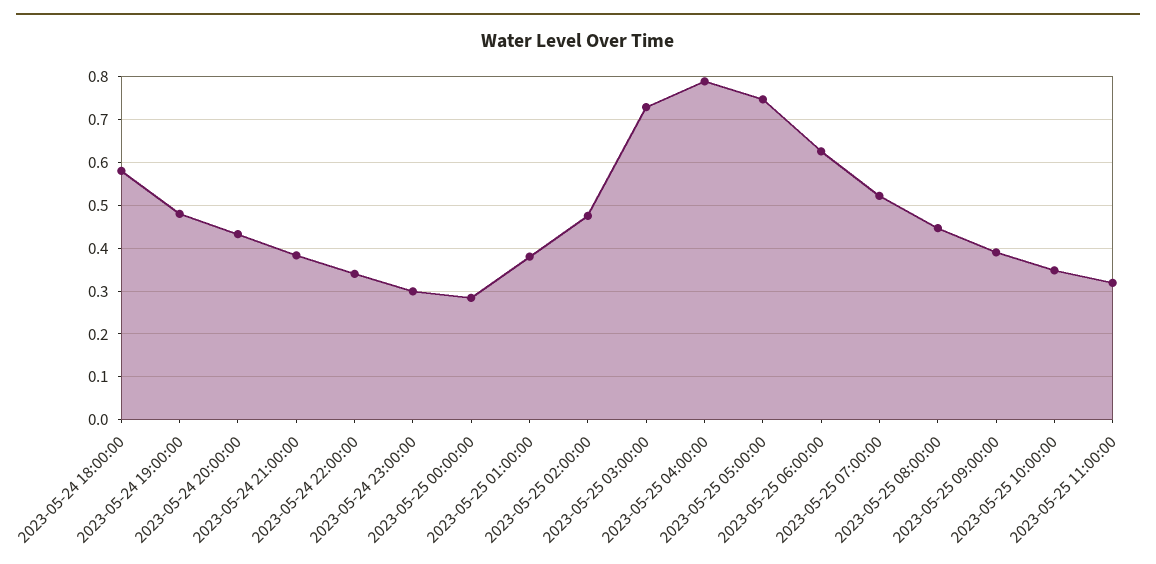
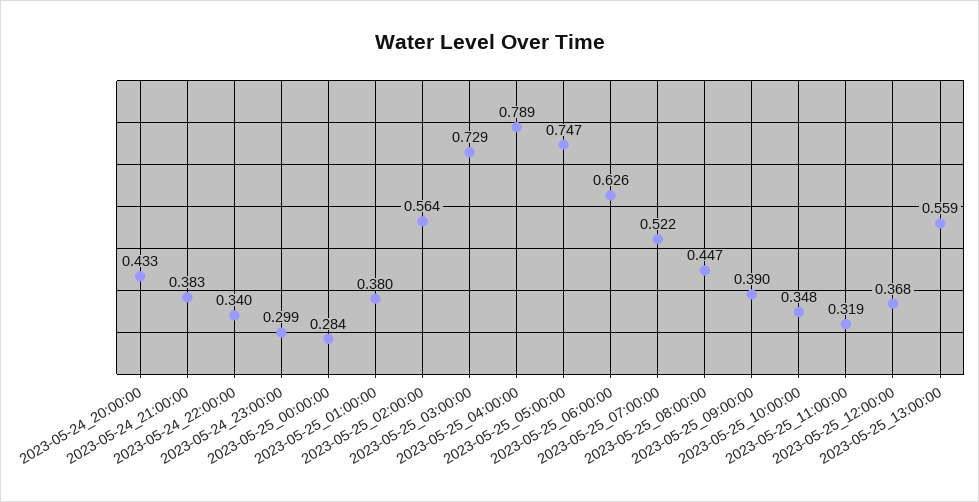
2023-05-24 18:00:00: 0.58 -> none
2023-05-24 19:00:00: 0.48 -> none
2023-05-25 02:00:00: 0.48 -> 0.564
2023-05-25_12:00:00: none -> 0.368
2023-05-25_13:00:00: none -> 0.559

